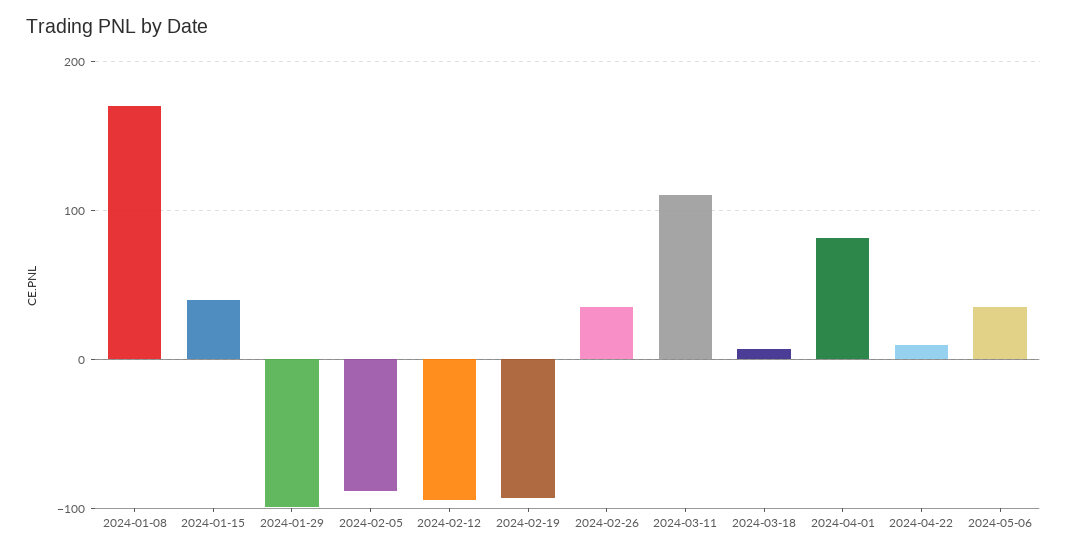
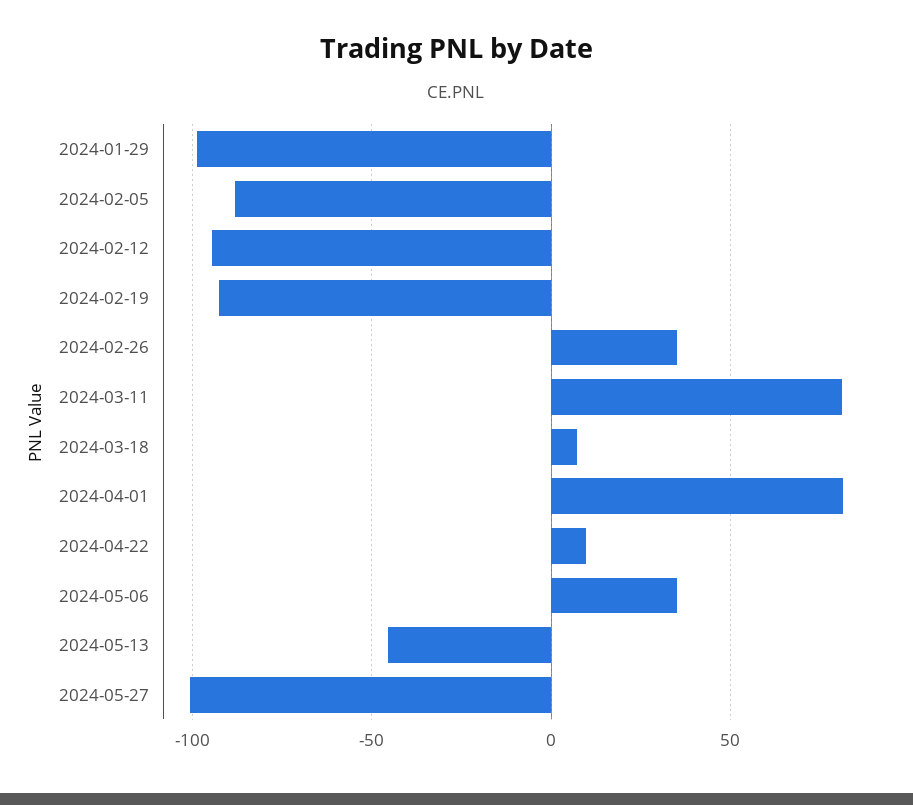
2024-01-08: 170 -> none
2024-01-15: 40 -> none
2024-03-11: 110 -> 80
2024-05-13: none -> -45
2024-05-27: none -> -100

